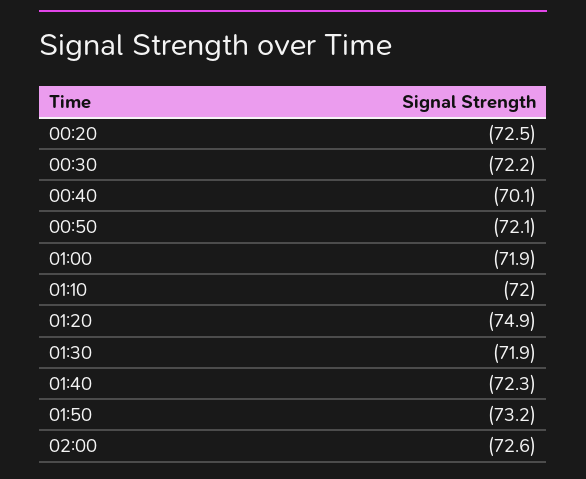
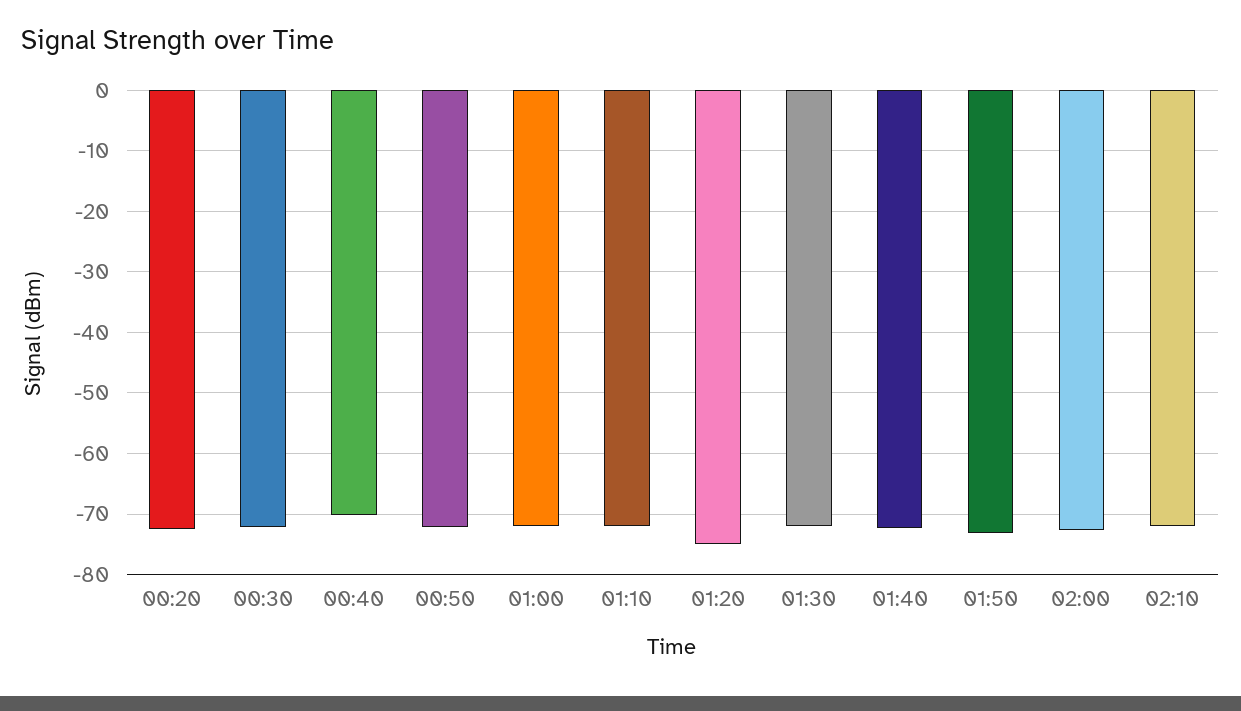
02:10: none -> -72

